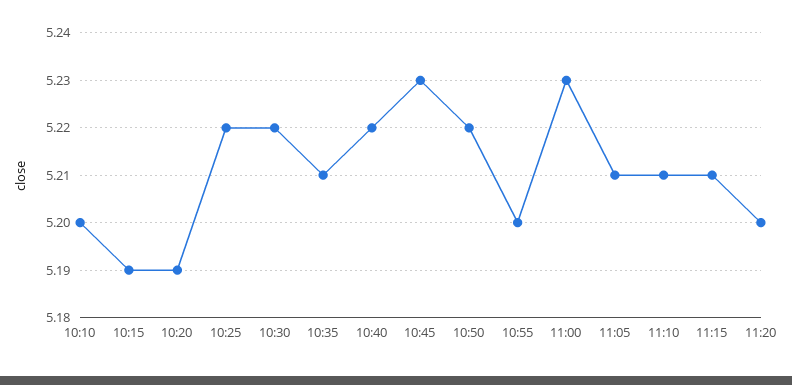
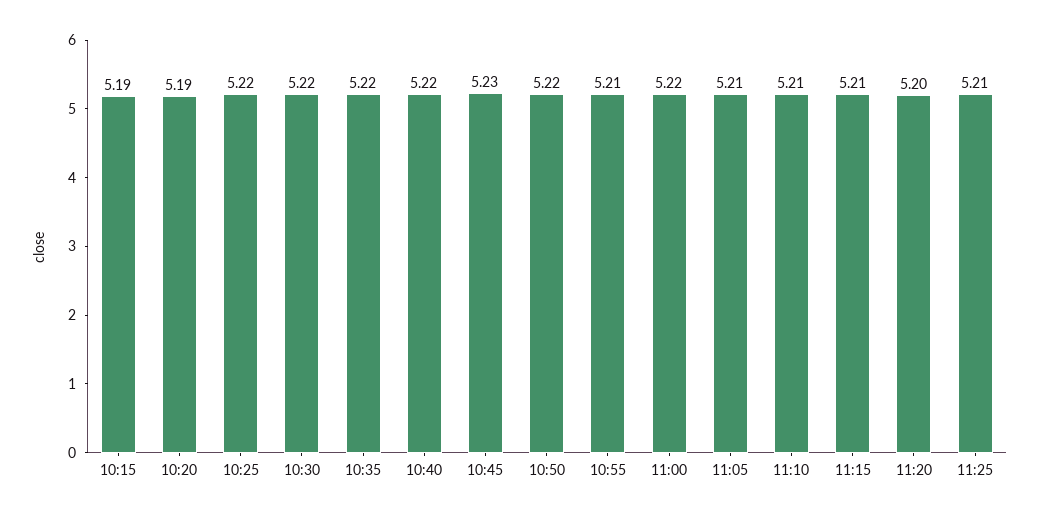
10:10: 5.2 -> none
10:35: 5.21 -> 5.22
10:55: 5.2 -> 5.21
11:00: 5.23 -> 5.22
11:25: none -> 5.21

